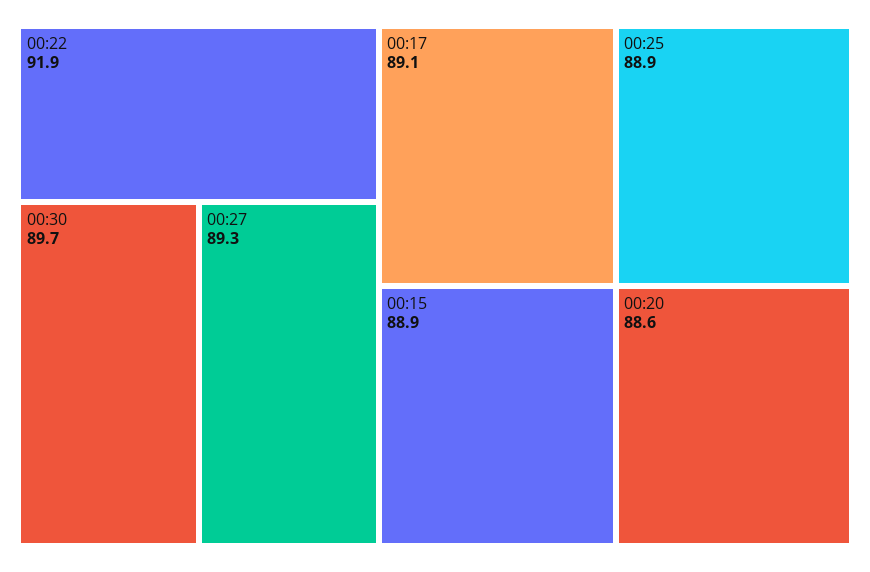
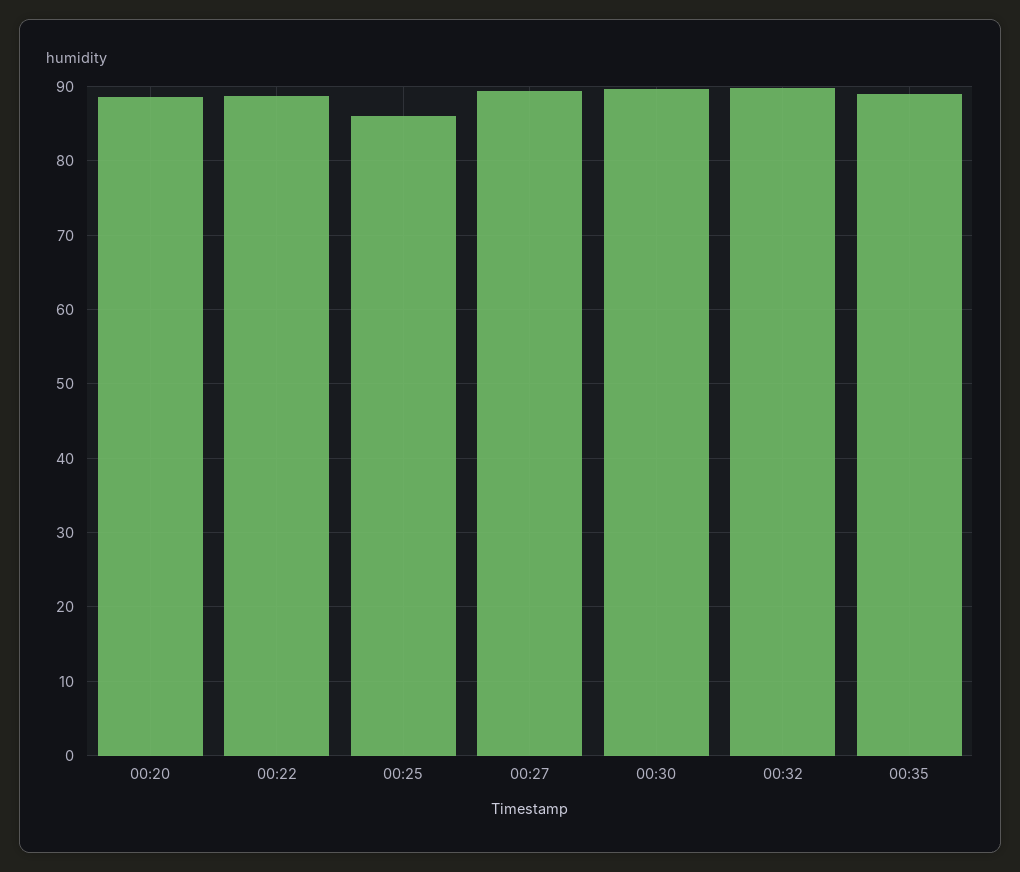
00:22: 91.9 -> 89
00:17: 89.1 -> none
00:25: 88.9 -> 86
00:15: 88.9 -> none
00:32: none -> 90
00:35: none -> 89

